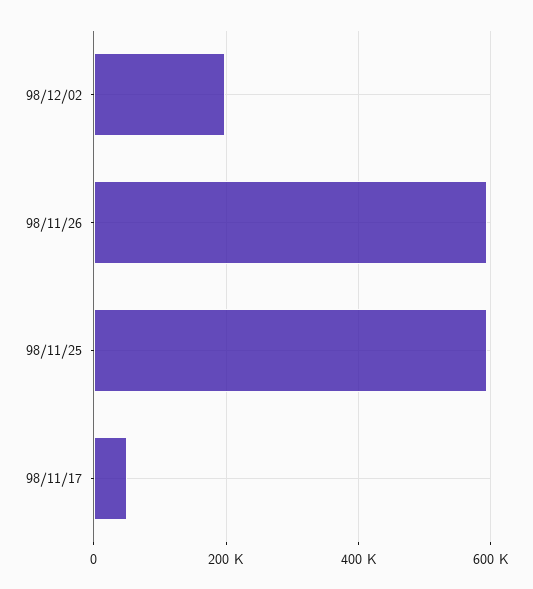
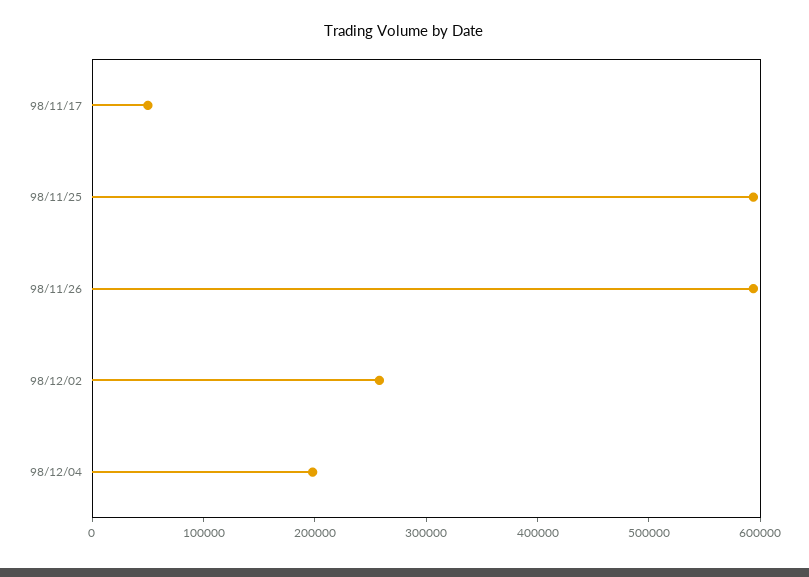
98/12/02: 200000 -> 260000
98/12/04: none -> 200000

